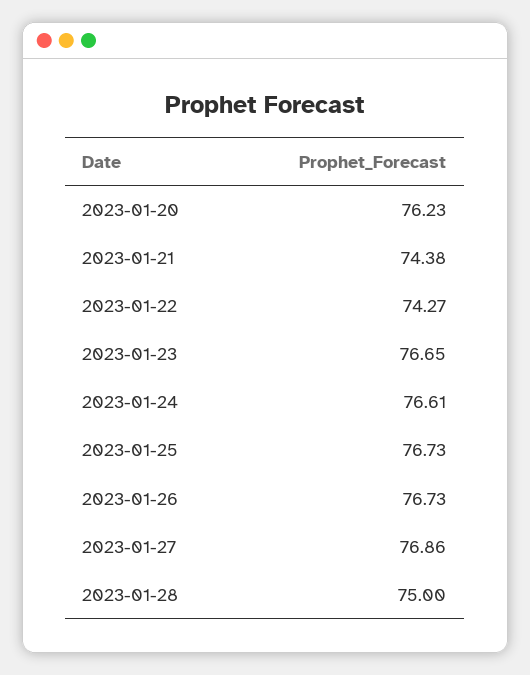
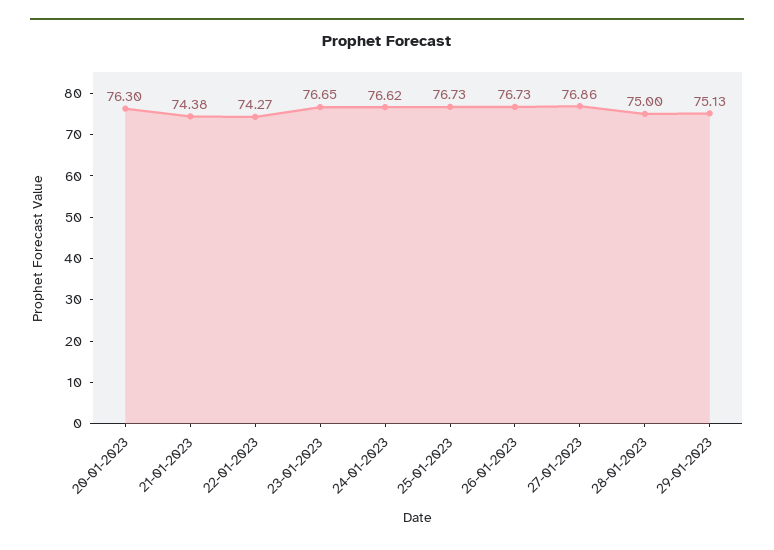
2023-01-20: 76.23 -> 76.3
2023-01-24: 76.61 -> 76.62
29-01-2023: none -> 75.13

